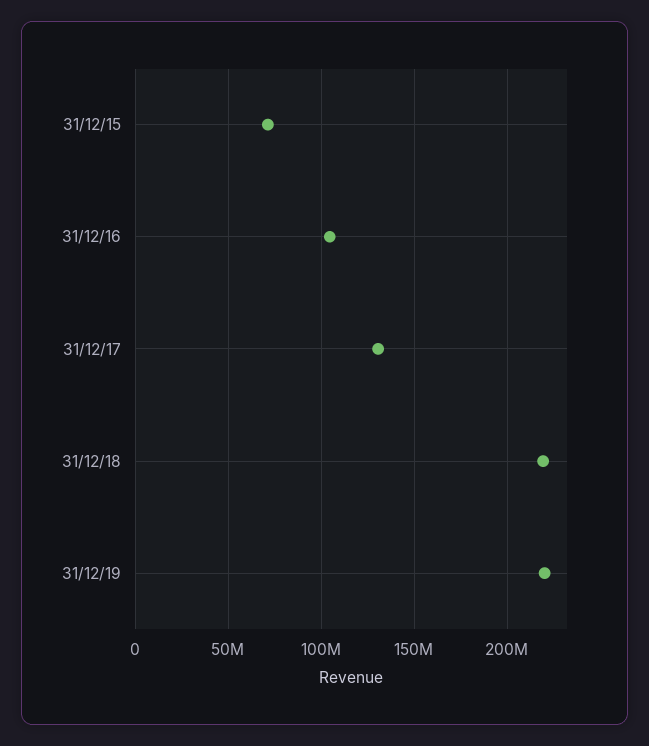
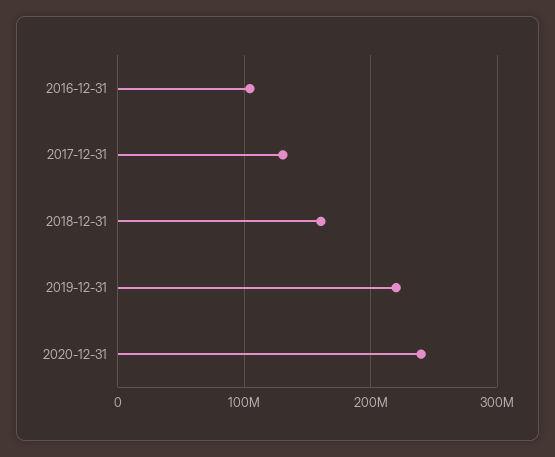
31/12/15: 70000000 -> none
31/12/18: 220000000 -> 160000000
2020-12-31: none -> 240000000

